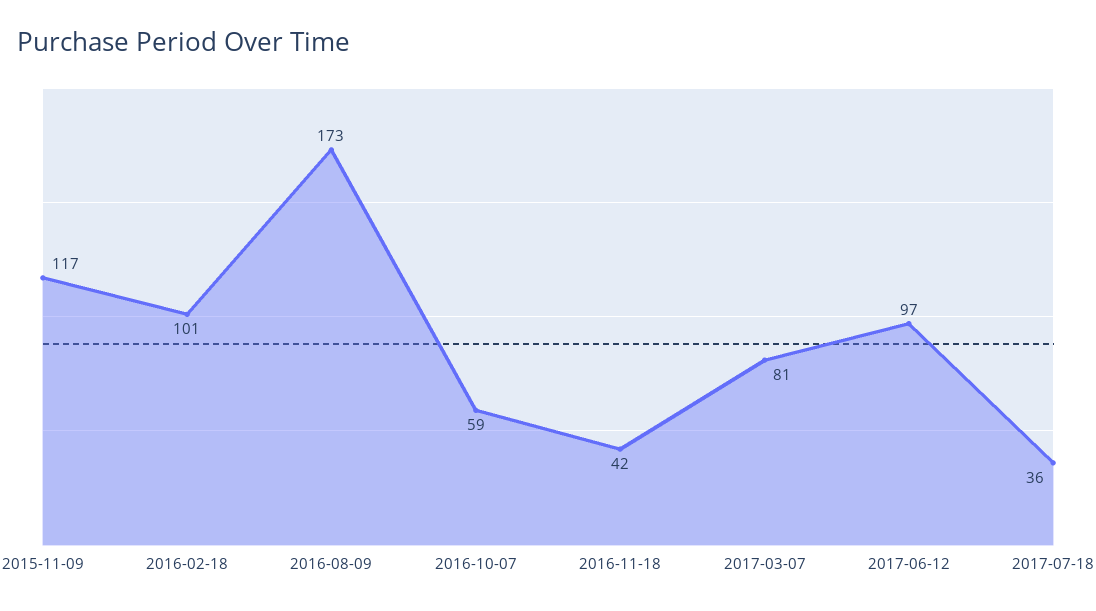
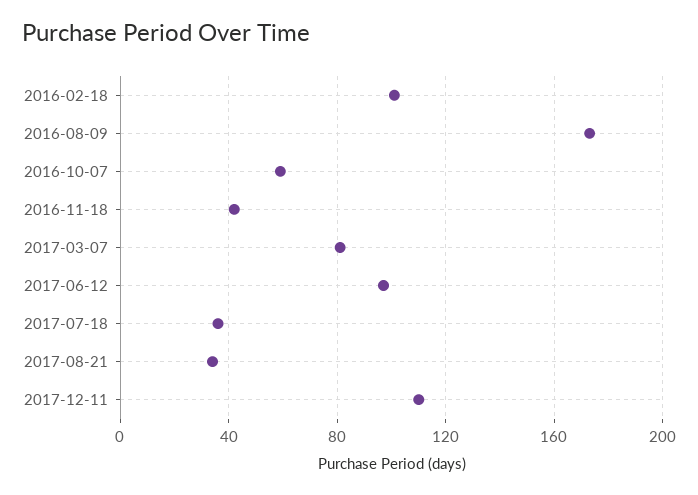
2015-11-09: 117 -> none
2017-08-21: none -> 35
2017-12-11: none -> 110

